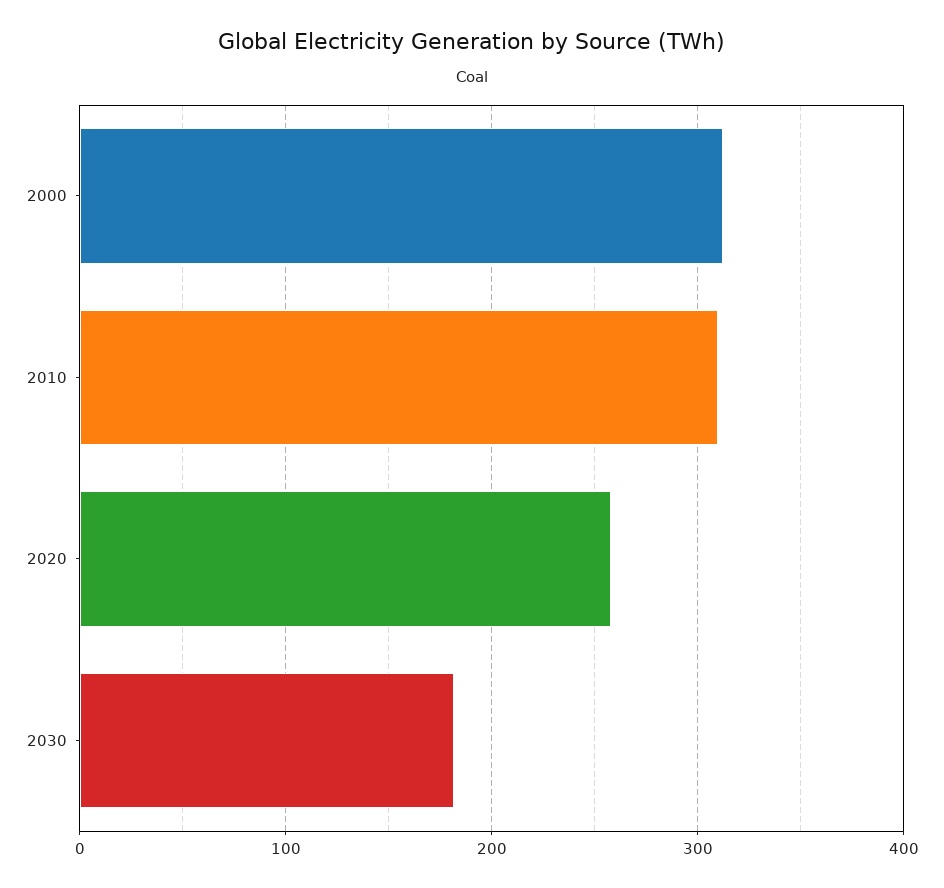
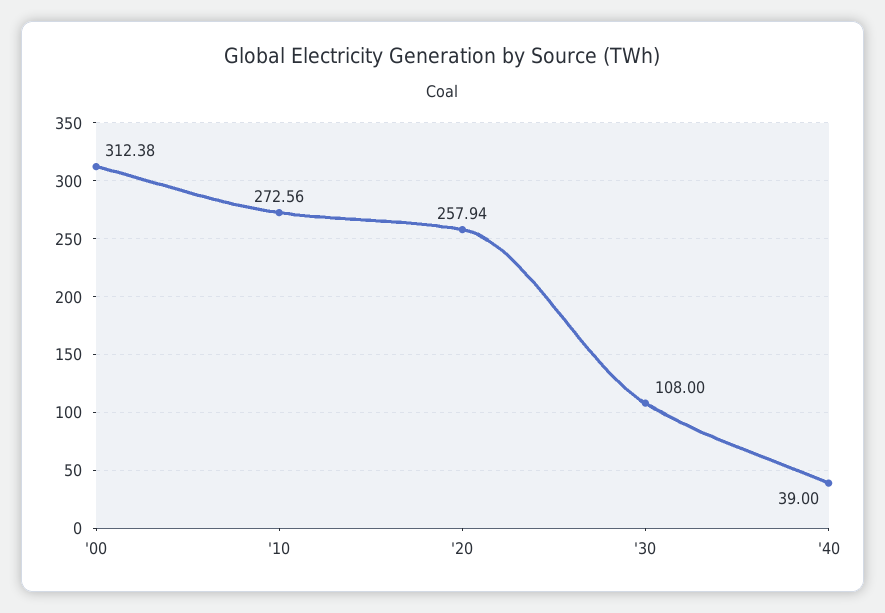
2010: 310 -> 272.56
2030: 180 -> 108
'40: none -> 39

